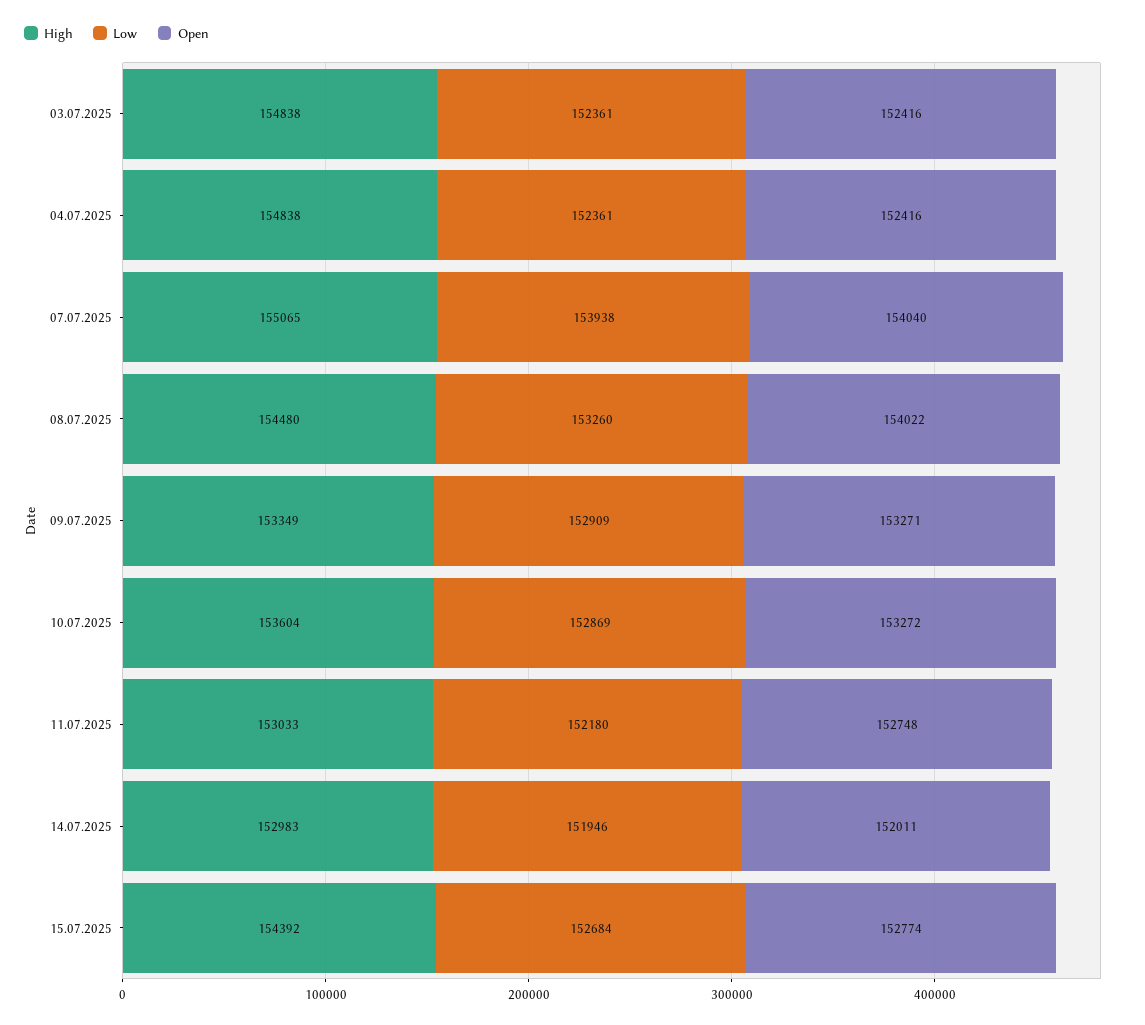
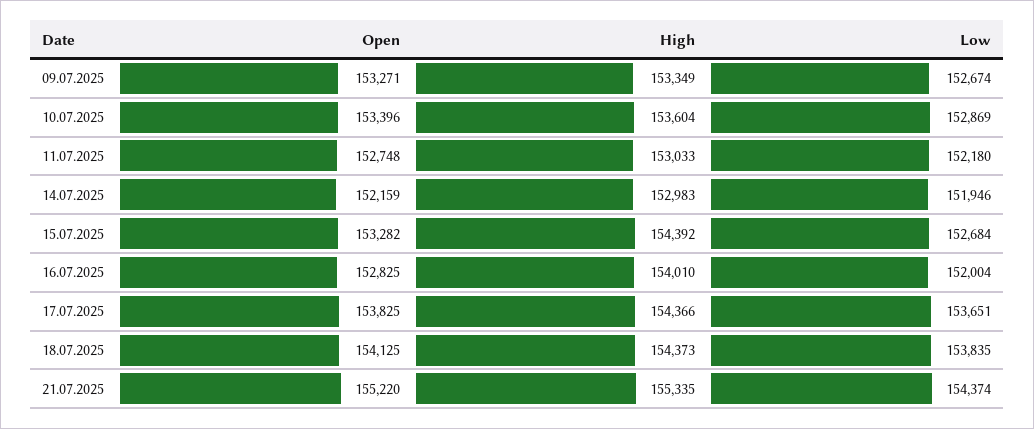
High, 03.07.2025: 154838 -> none
Low, 03.07.2025: 152361 -> none
Open, 03.07.2025: 152416 -> none
High, 04.07.2025: 154838 -> none
Low, 04.07.2025: 152361 -> none
Open, 04.07.2025: 152416 -> none
High, 07.07.2025: 155065 -> none
Low, 07.07.2025: 153938 -> none
Open, 07.07.2025: 154040 -> none
High, 08.07.2025: 154480 -> none
Low, 08.07.2025: 153260 -> none
Open, 08.07.2025: 154022 -> none
Low, 09.07.2025: 152909 -> 152674
Open, 10.07.2025: 153272 -> 153396
Open, 14.07.2025: 152011 -> 152159
Open, 15.07.2025: 152774 -> 153282
Open, 16.07.2025: none -> 152825
High, 16.07.2025: none -> 154010
Low, 16.07.2025: none -> 152004
Open, 17.07.2025: none -> 153825
High, 17.07.2025: none -> 154366
Low, 17.07.2025: none -> 153651
Open, 18.07.2025: none -> 154125
High, 18.07.2025: none -> 154373
Low, 18.07.2025: none -> 153835
Open, 21.07.2025: none -> 155220
High, 21.07.2025: none -> 155335
Low, 21.07.2025: none -> 154374

